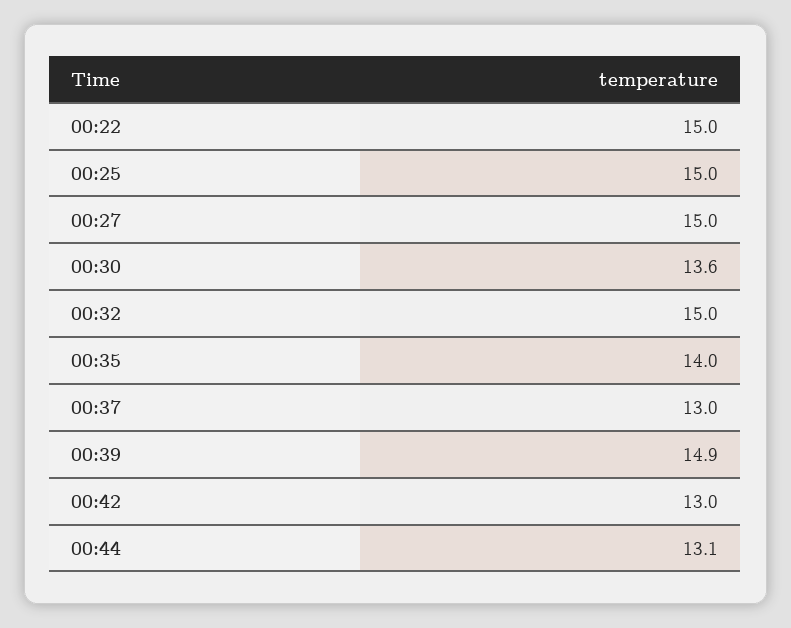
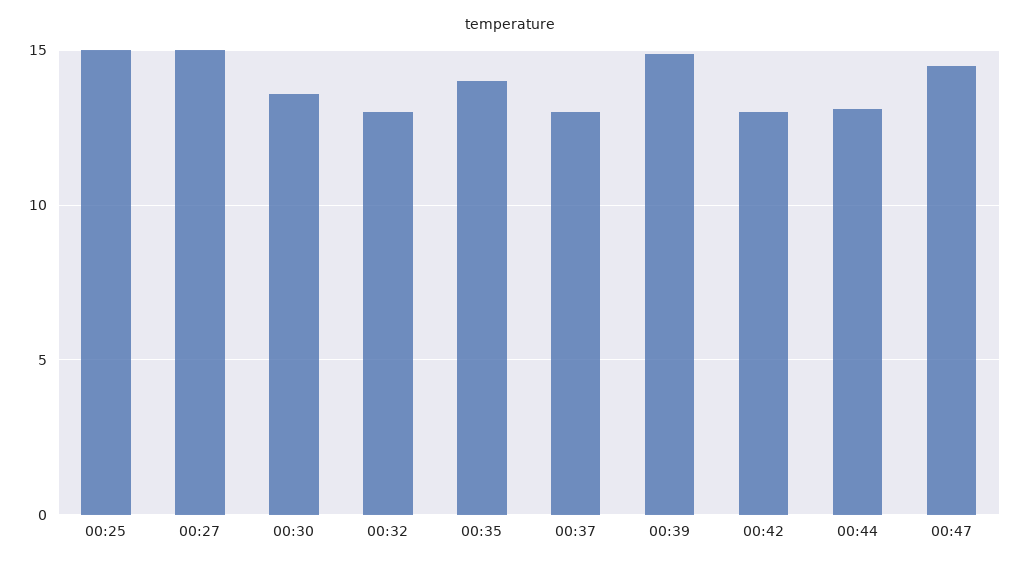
00:22: 15 -> none
00:32: 15 -> 13
00:47: none -> 14.5

